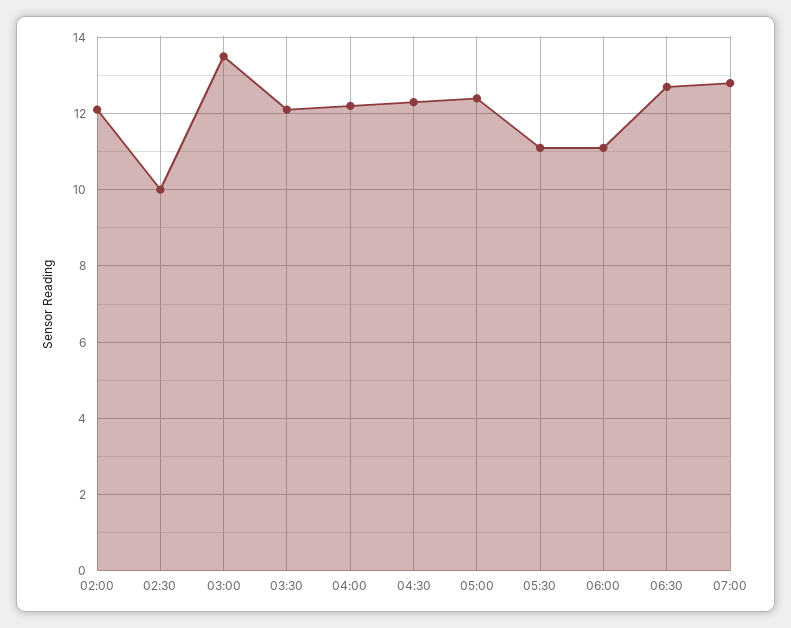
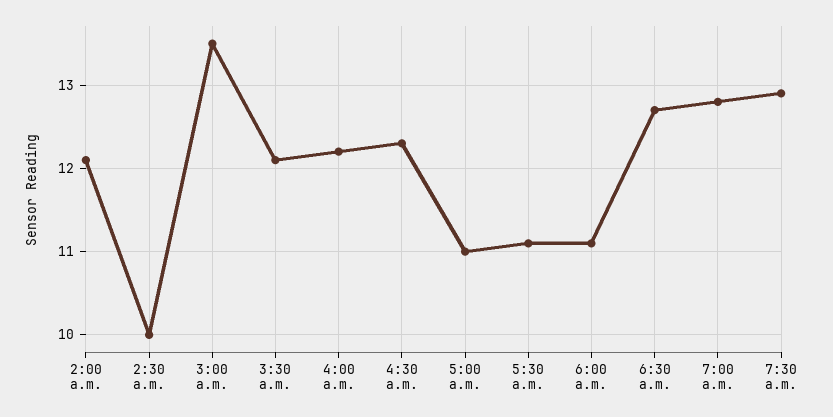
05:00: 12.5 -> 11
7:30 a.m.: none -> 12.9

